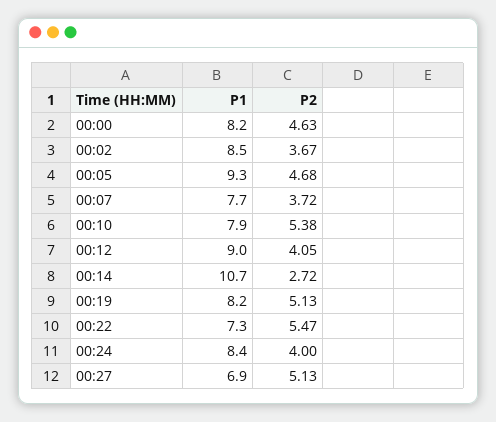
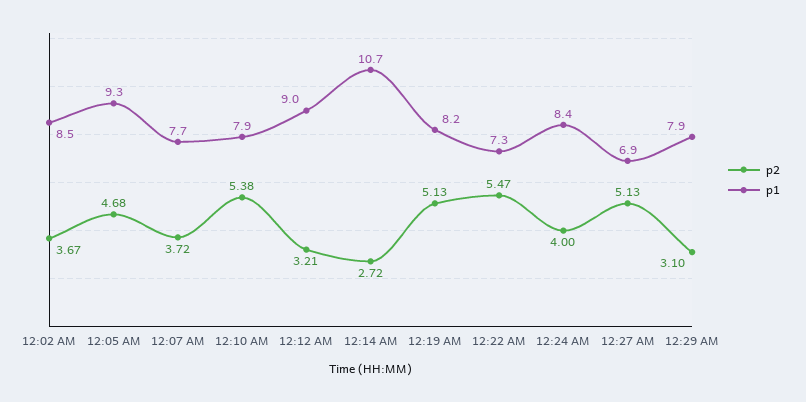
P1, 00:00: 8.2 -> none
P2, 00:00: 4.63 -> none
P2, 00:12: 4.05 -> 3.21
P2, 12:29 AM: none -> 3.1
P1, 12:29 AM: none -> 7.9

